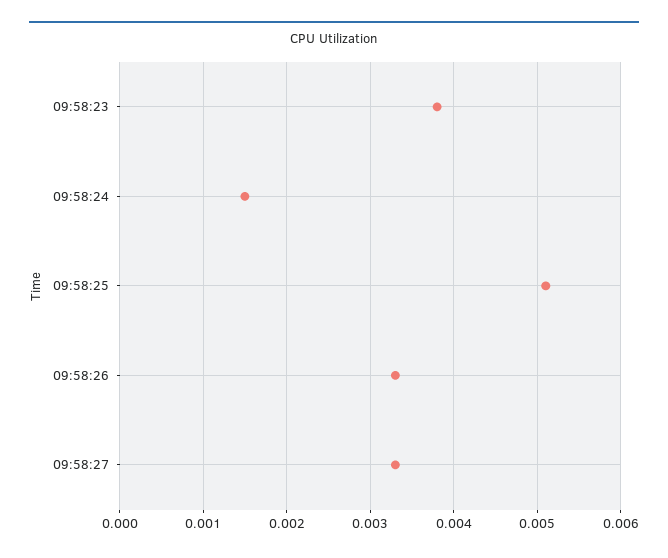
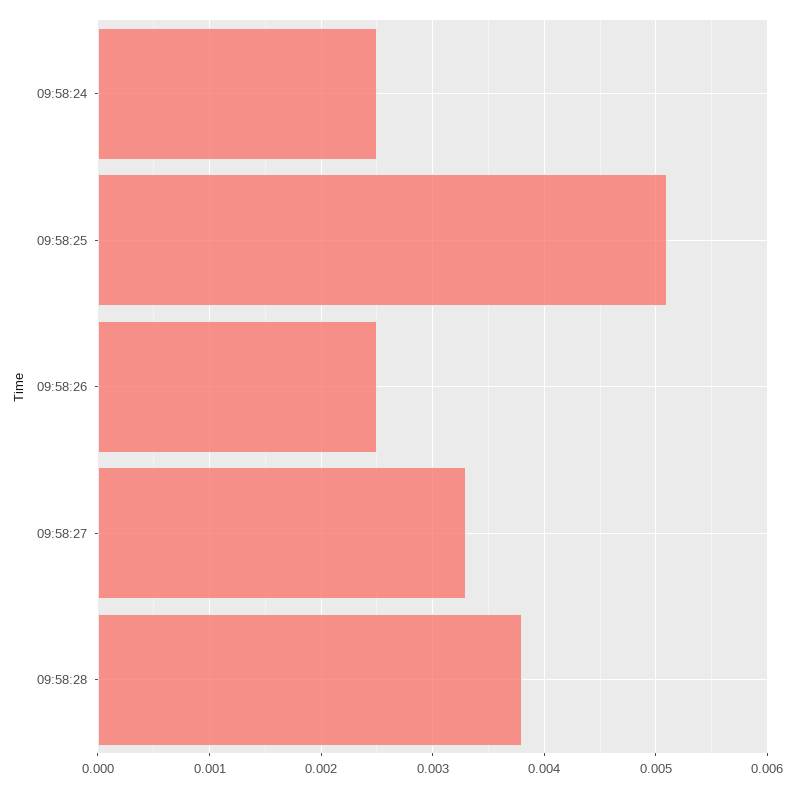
09:58:23: 0.0038 -> none
09:58:24: 0.0015 -> 0.0025
09:58:26: 0.0033 -> 0.0025
09:58:28: none -> 0.0038

